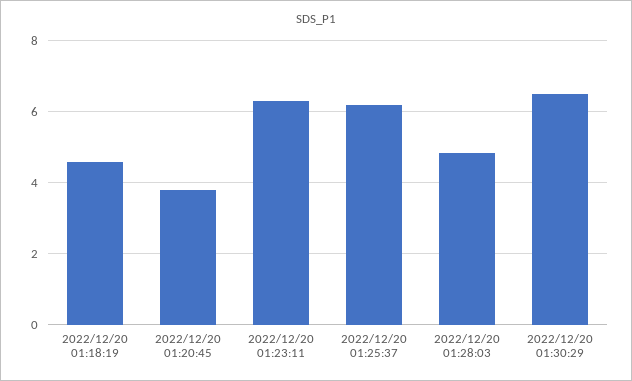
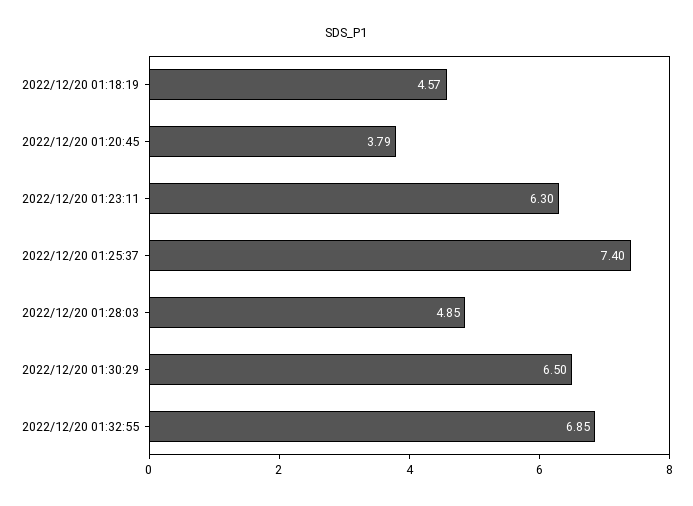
2022/12/20 01:25:37: 6.2 -> 7.4
2022/12/20 01:32:55: none -> 6.85

